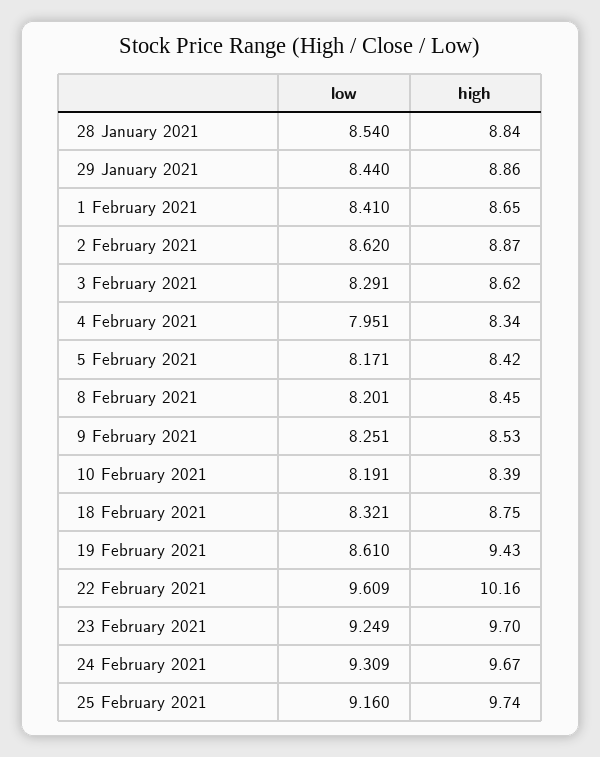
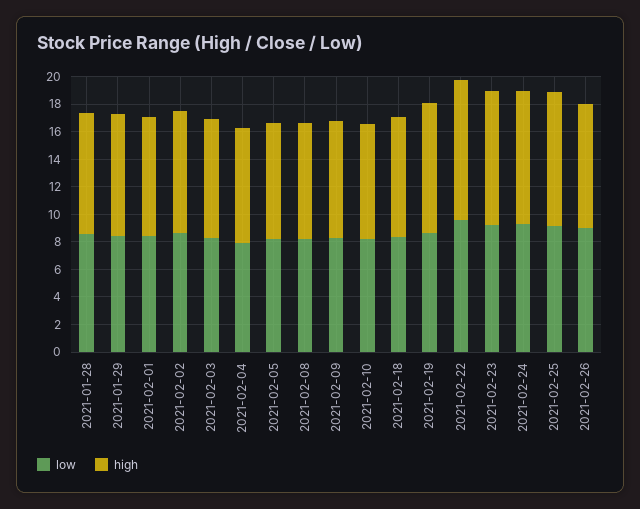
low, 2021-02-26: none -> 9
high, 2021-02-26: none -> 9

